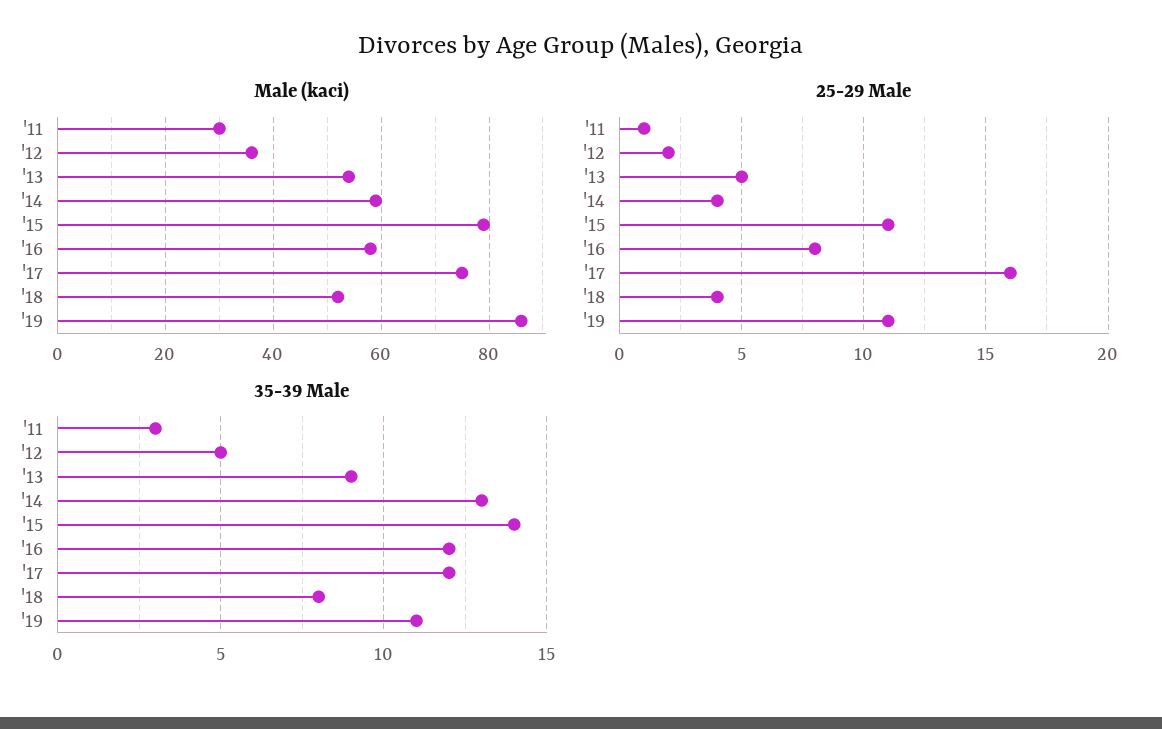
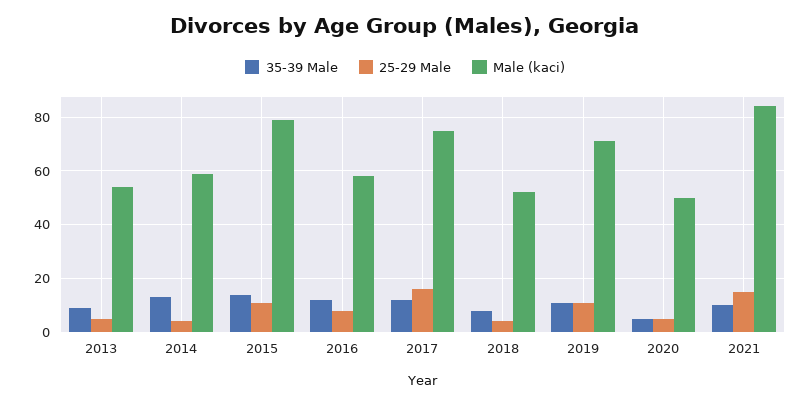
Male (kaci), '11: 30 -> none
Male (kaci), '12: 35 -> none
Male (kaci), '19: 85 -> 70
25-29 Male, '11: 1 -> none
25-29 Male, '12: 2 -> none
35-39 Male, '11: 3 -> none
35-39 Male, '12: 5 -> none
35-39 Male, 2020: none -> 5
25-29 Male, 2020: none -> 5
Male (kaci), 2020: none -> 50
35-39 Male, 2021: none -> 10
25-29 Male, 2021: none -> 15
Male (kaci), 2021: none -> 85

